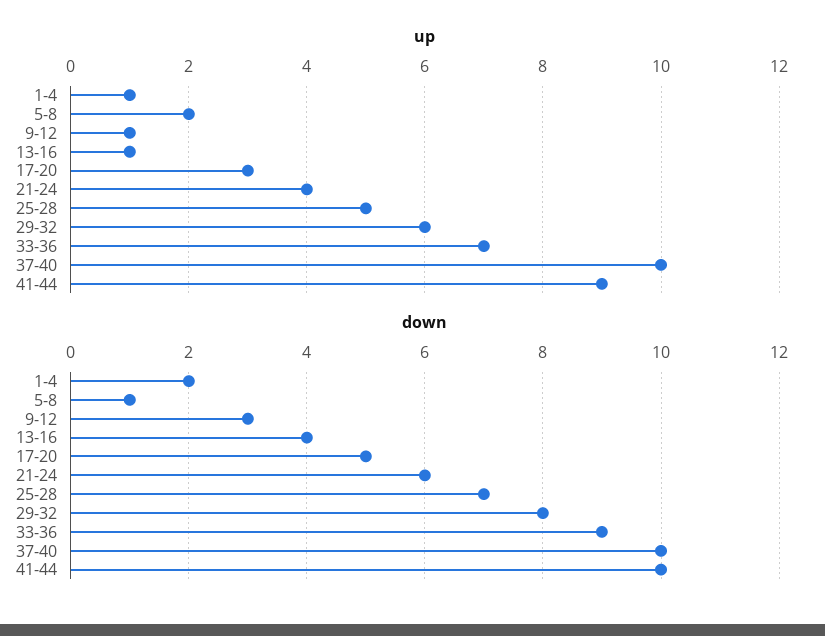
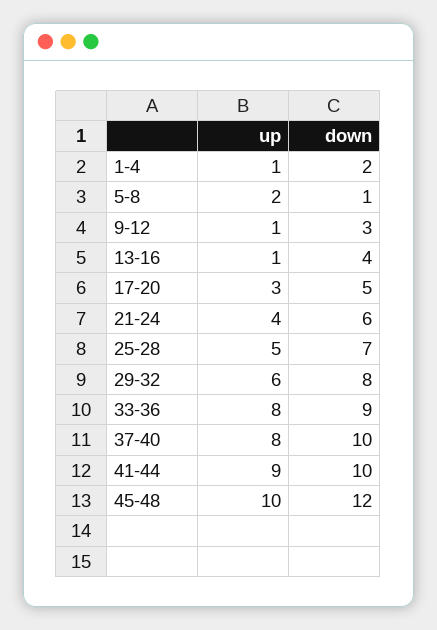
up, 33-36: 7 -> 8
up, 37-40: 10 -> 8
up, 45-48: none -> 10
down, 45-48: none -> 12

